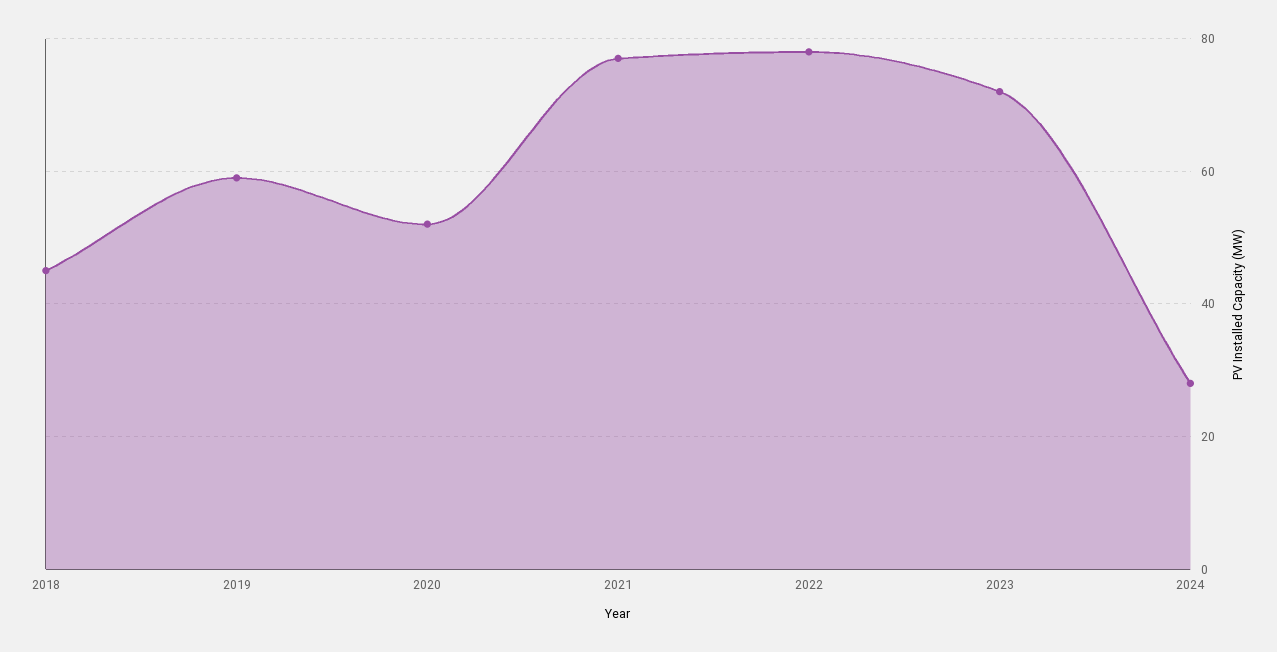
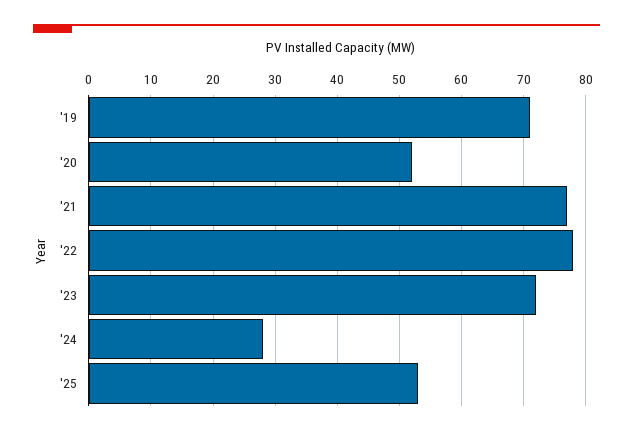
2018: 45 -> none
2019: 60 -> 71
'25: none -> 53

